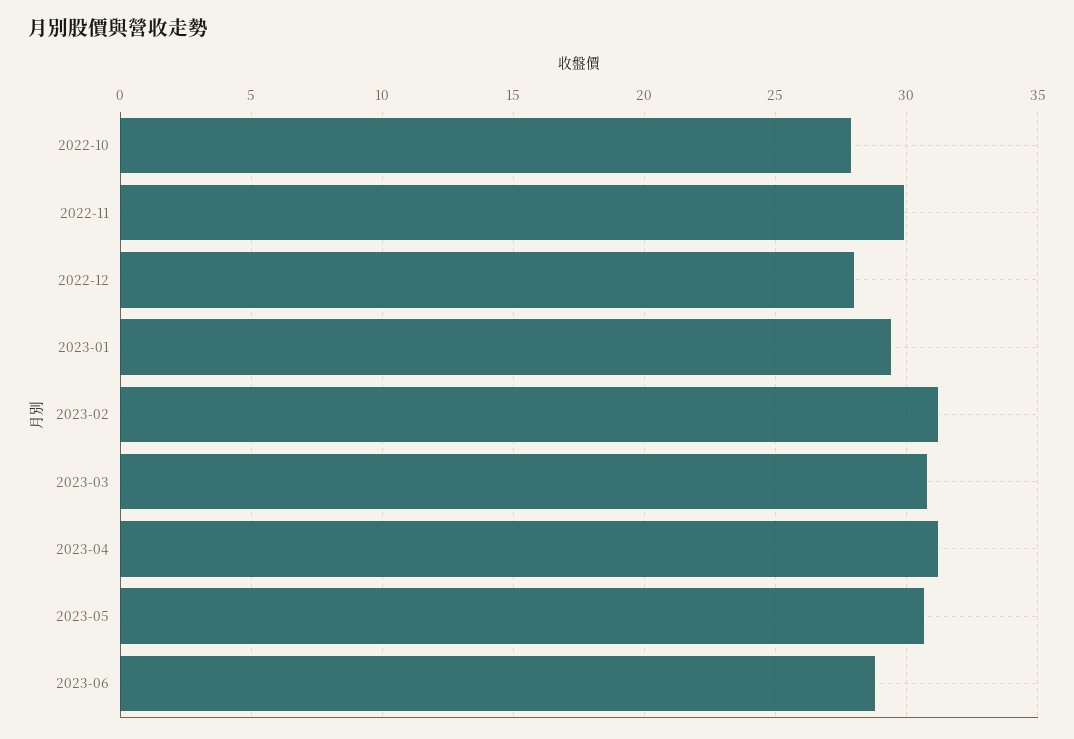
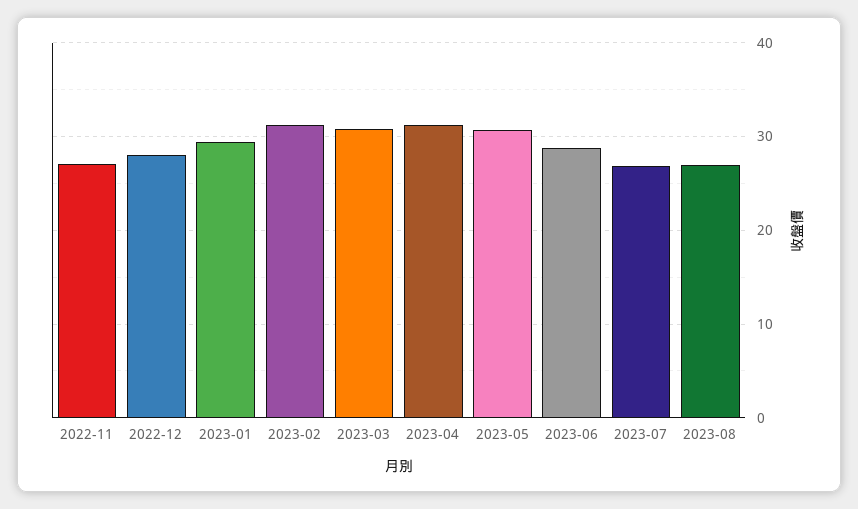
2022-10: 28 -> none
2022-11: 30 -> 27
2023-07: none -> 27
2023-08: none -> 27

